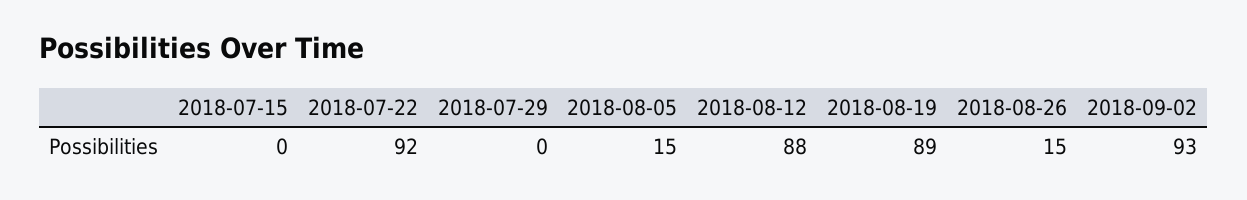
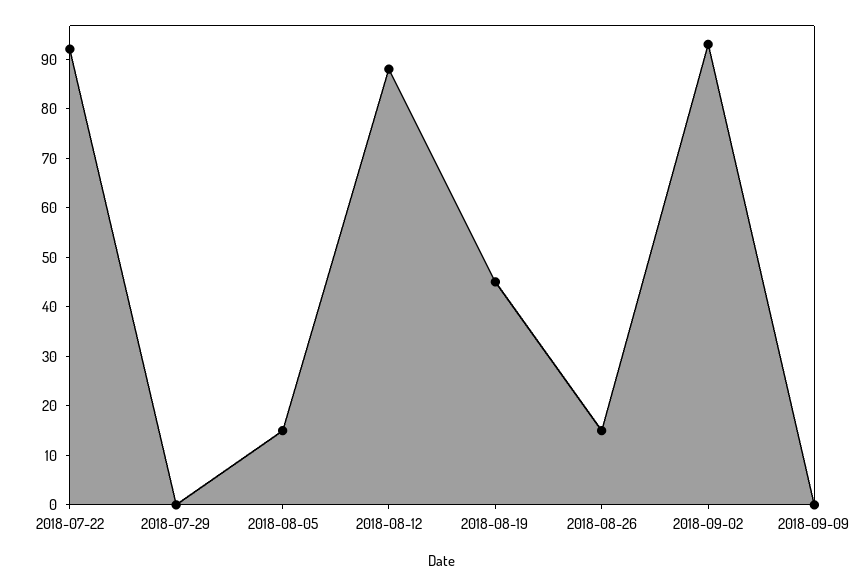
2018-07-15: 0 -> none
2018-08-19: 89 -> 45
2018-09-09: none -> 0

